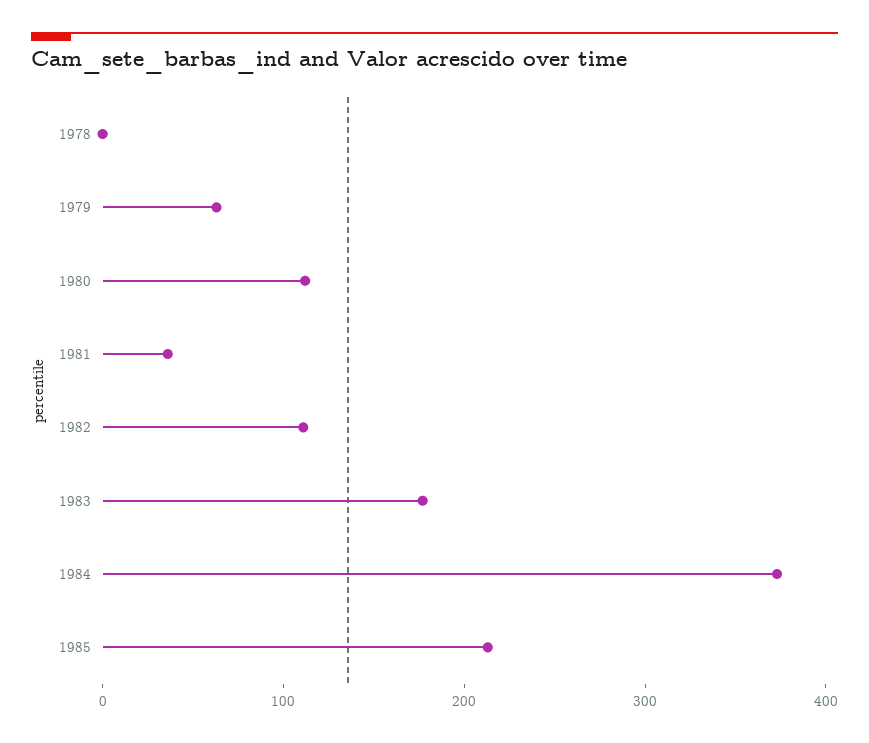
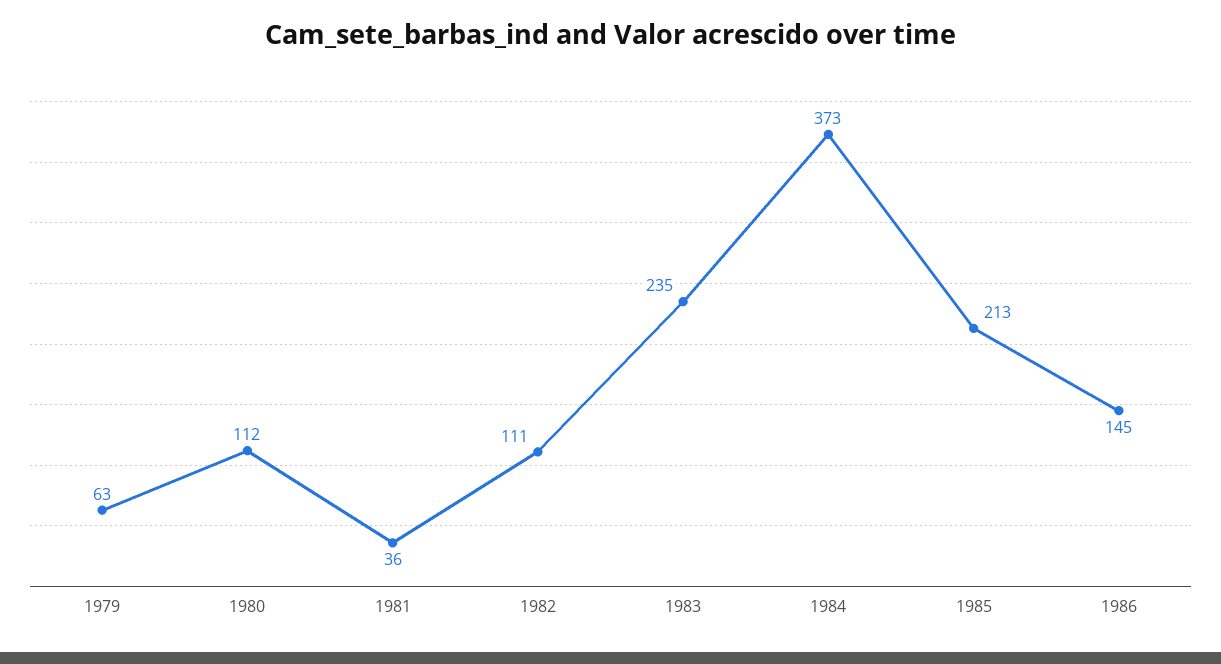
1978: 0 -> none
1983: 180 -> 235
1986: none -> 145

